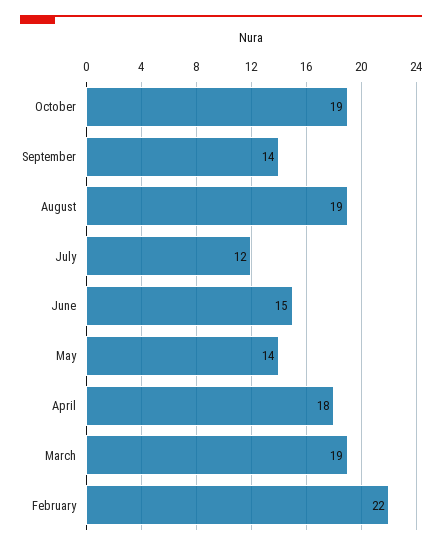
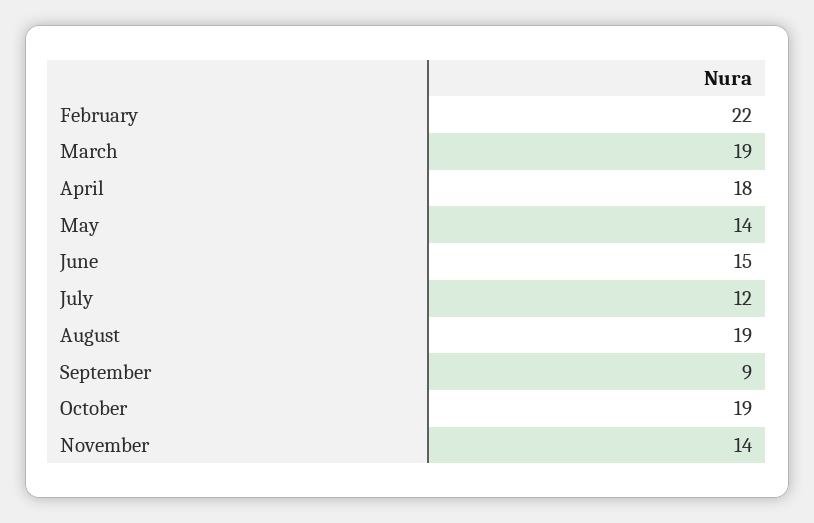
September: 14 -> 9
November: none -> 14

